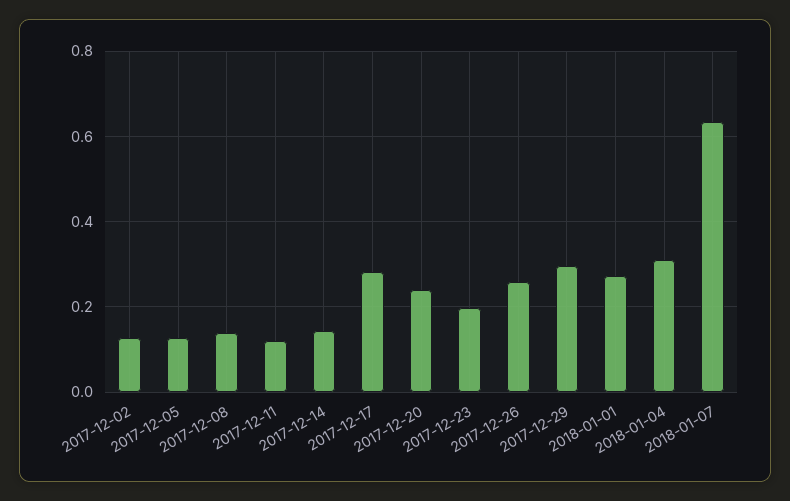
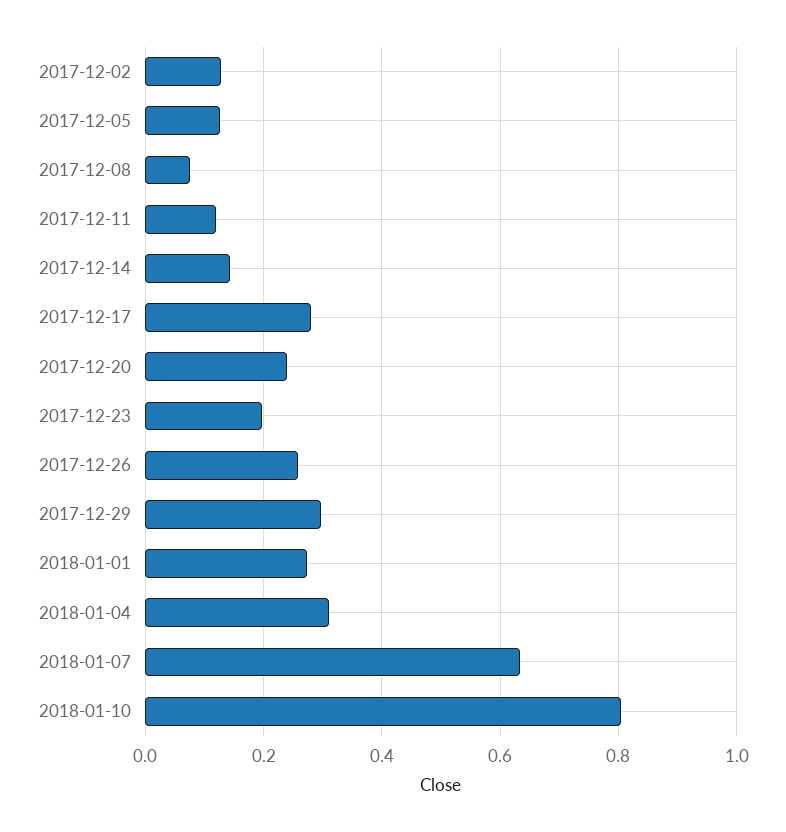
2017-12-08: 0.14 -> 0.08
2018-01-10: none -> 0.8

